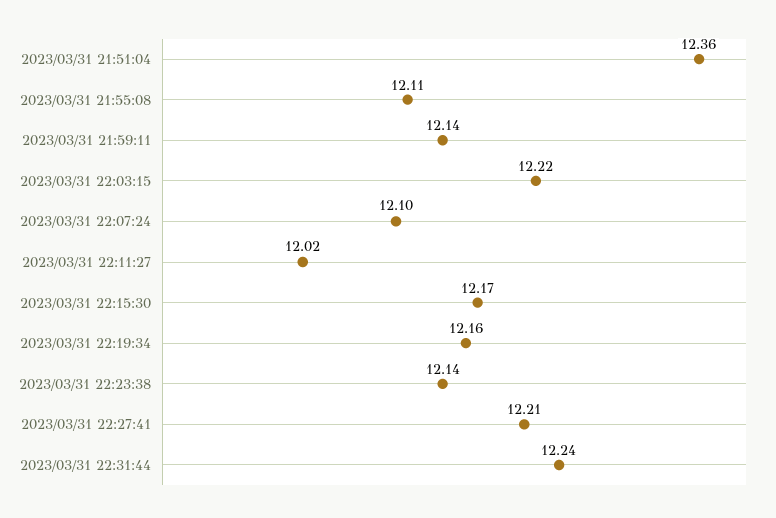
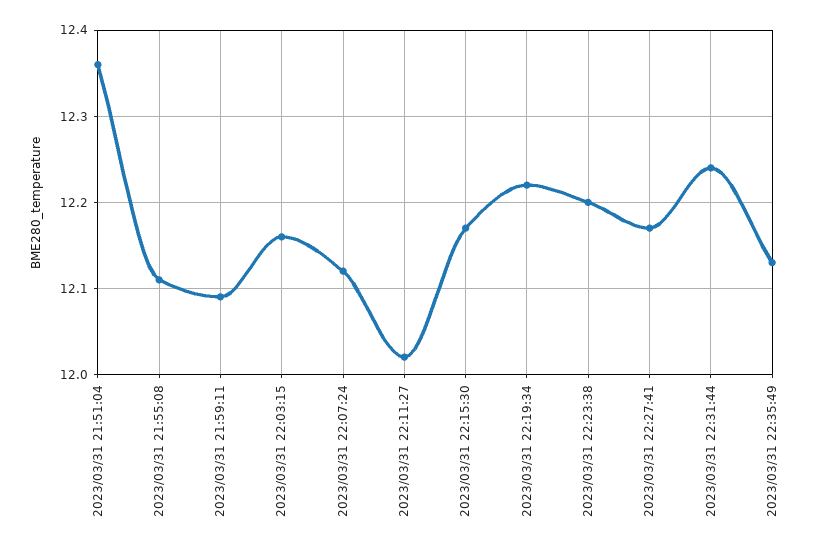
2023/03/31 21:59:11: 12.14 -> 12.09
2023/03/31 22:03:15: 12.22 -> 12.16
2023/03/31 22:07:24: 12.1 -> 12.12
2023/03/31 22:19:34: 12.16 -> 12.22
2023/03/31 22:23:38: 12.14 -> 12.2
2023/03/31 22:27:41: 12.21 -> 12.17
2023/03/31 22:35:49: none -> 12.13

